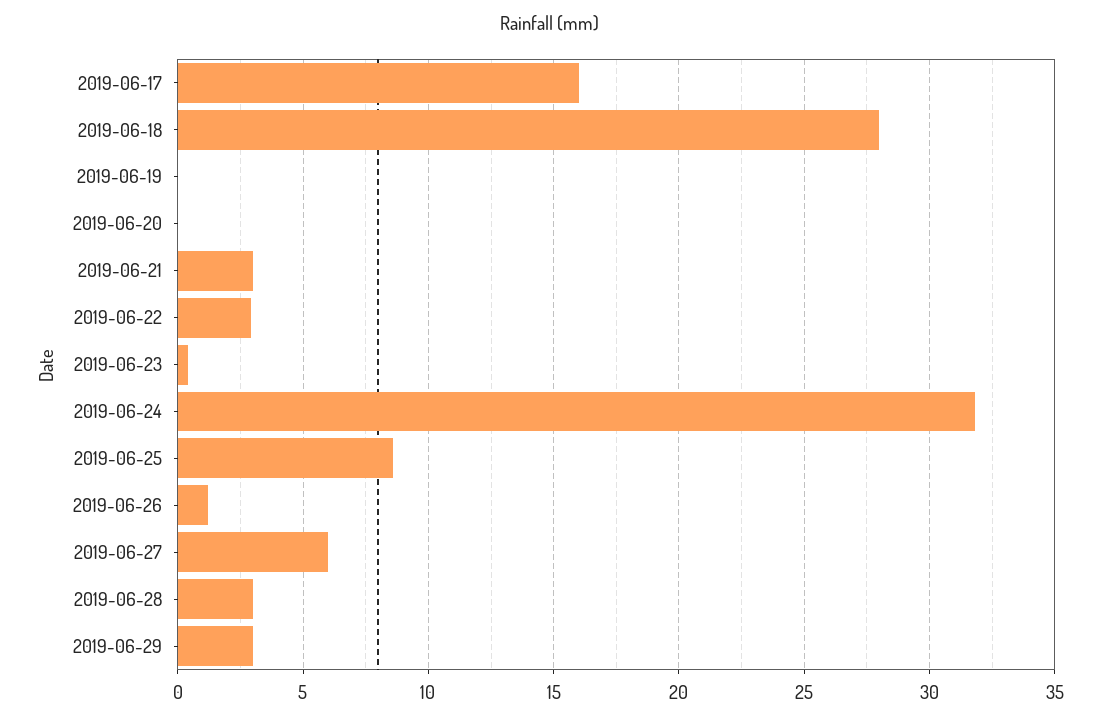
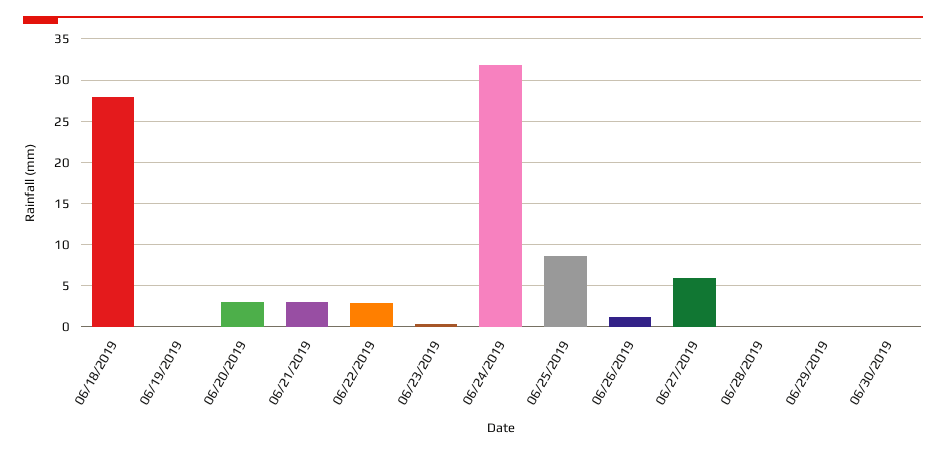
2019-06-17: 16 -> none
2019-06-20: 0 -> 3
2019-06-28: 3 -> 0
2019-06-29: 3 -> 0
06/30/2019: none -> 0

